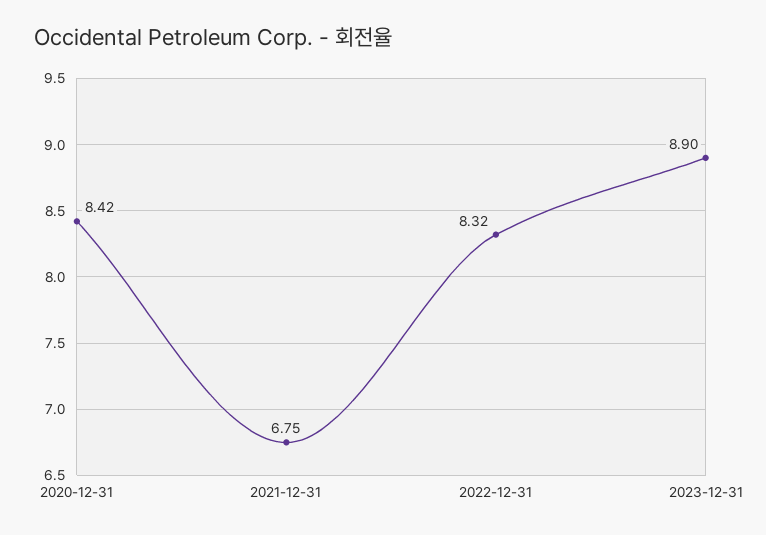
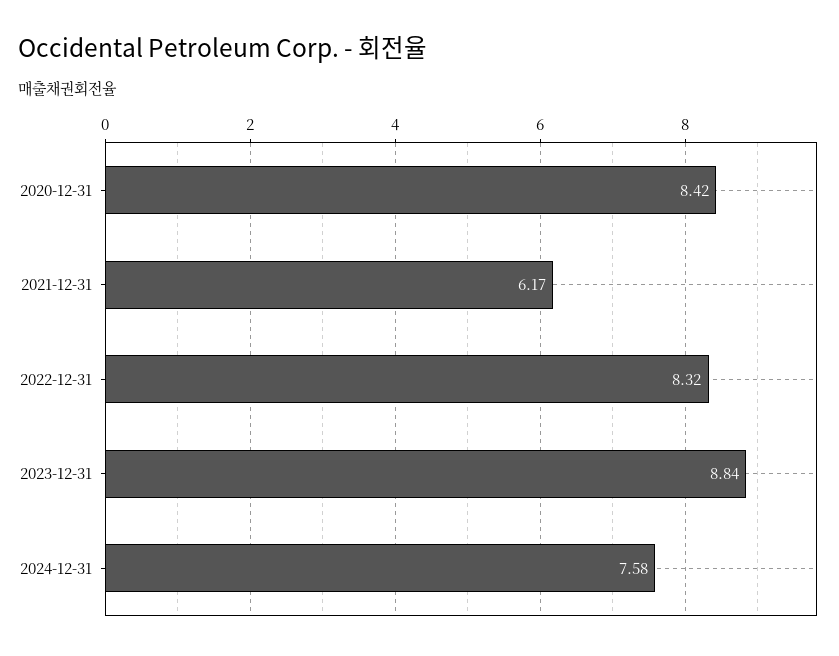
2021-12-31: 6.75 -> 6.17
2023-12-31: 8.9 -> 8.84
2024-12-31: none -> 7.58

